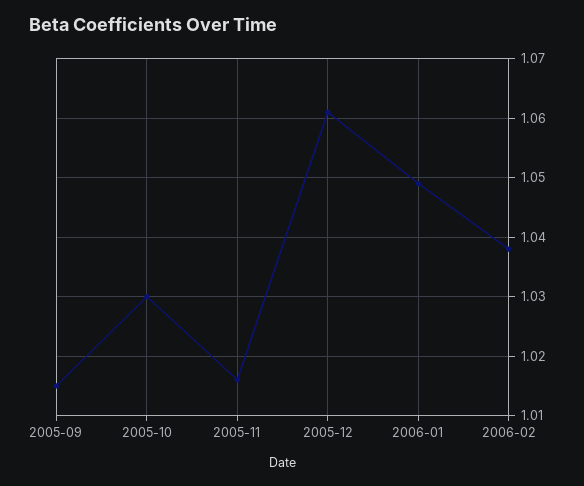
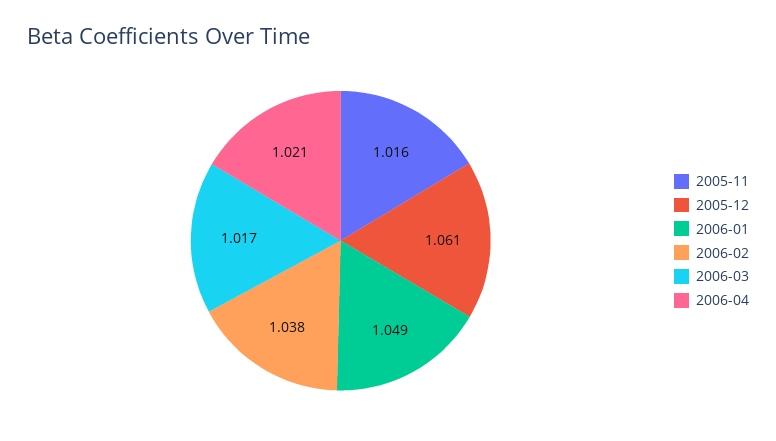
2005-09: 1.015 -> none
2005-10: 1.03 -> none
2006-03: none -> 1.017
2006-04: none -> 1.021

